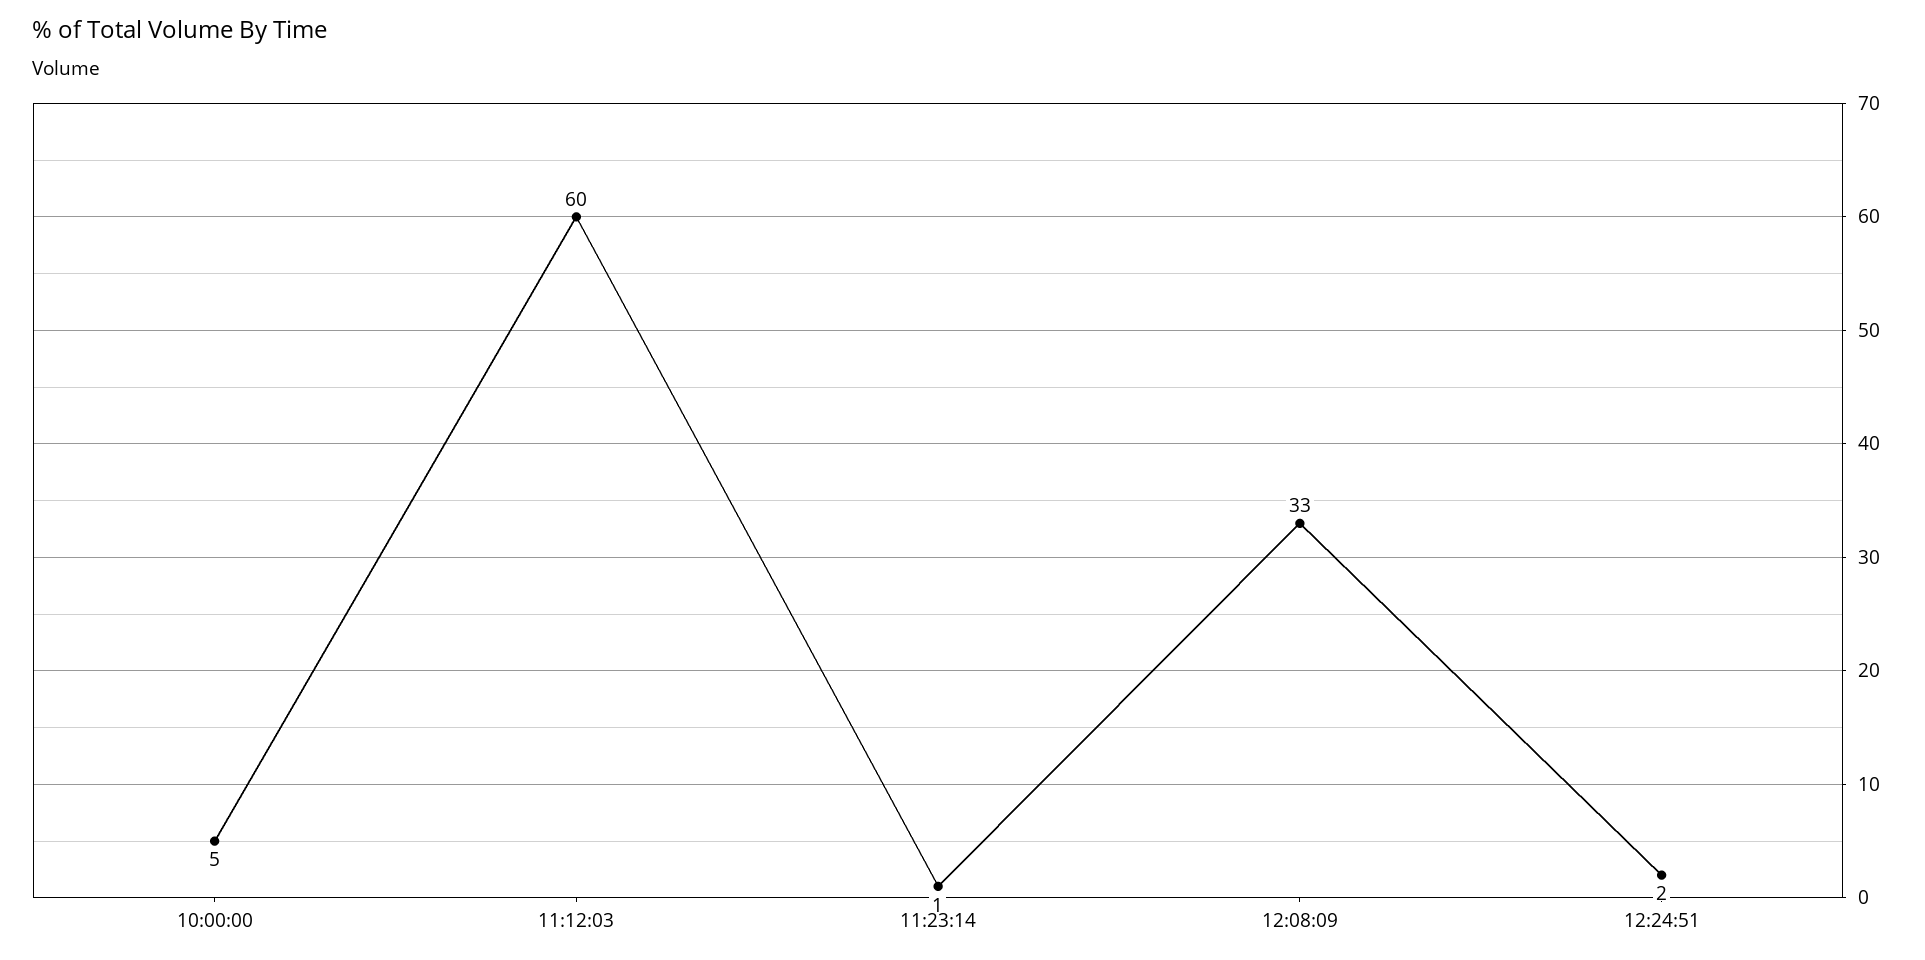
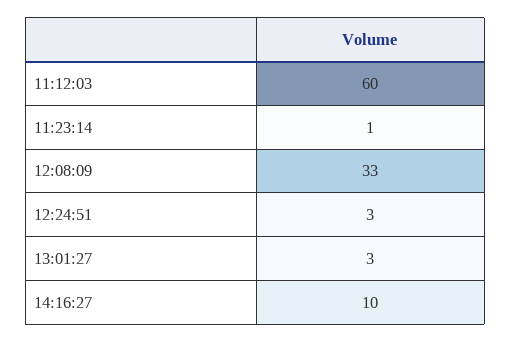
10:00:00: 5 -> none
12:24:51: 2 -> 3
13:01:27: none -> 3
14:16:27: none -> 10

